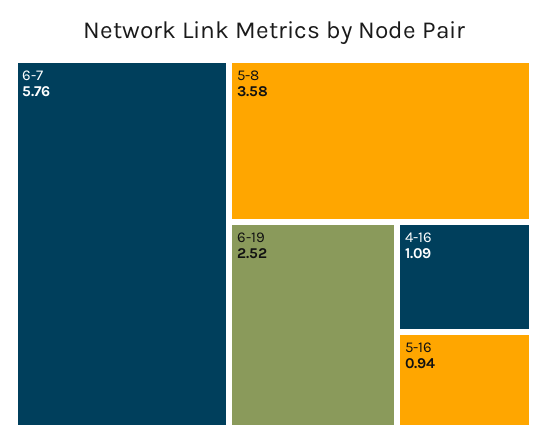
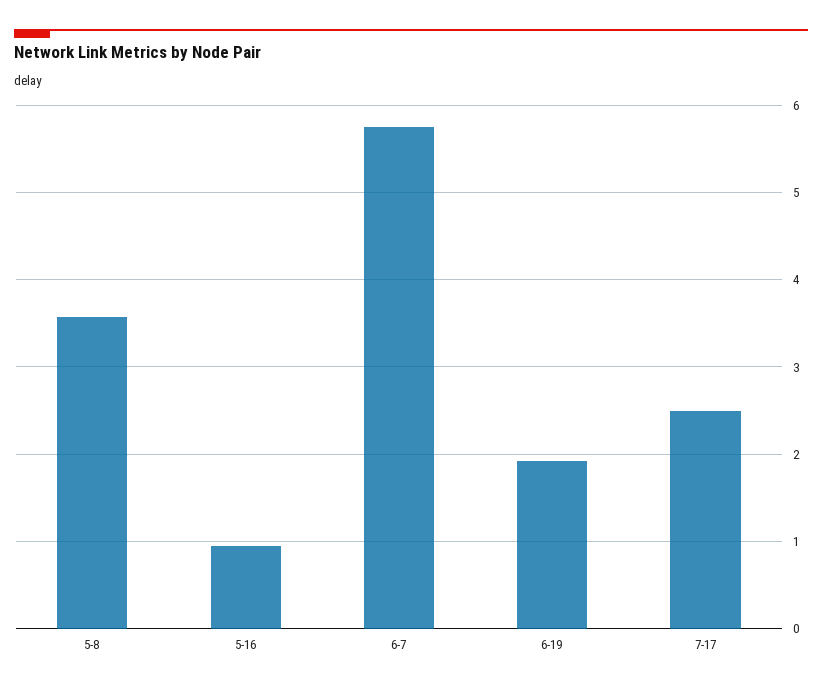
6-19: 2.52 -> 1.9
4-16: 1.09 -> none
7-17: none -> 2.5

